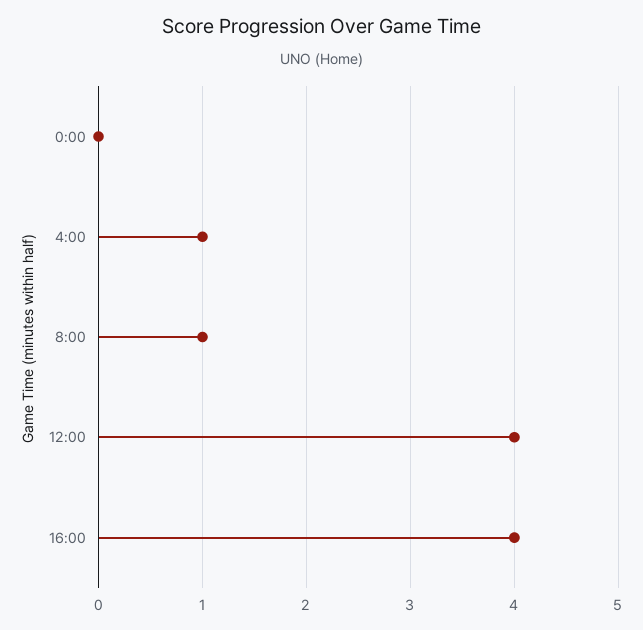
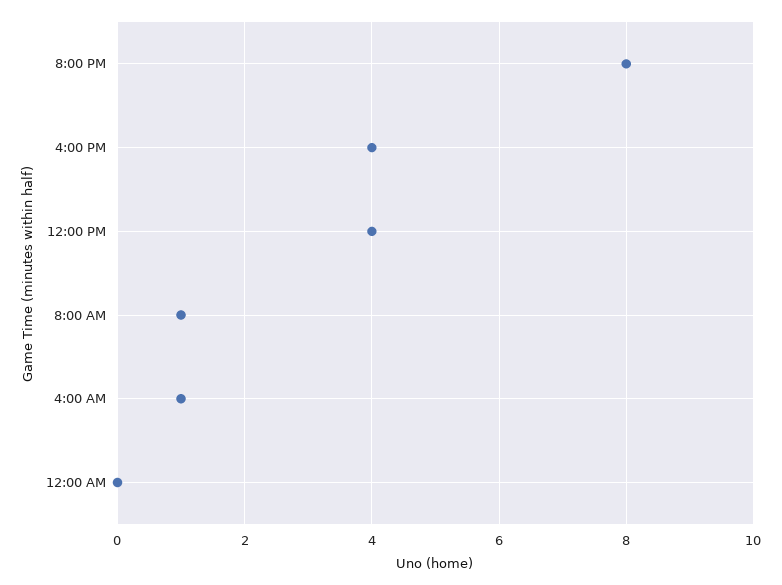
8:00 PM: none -> 8

